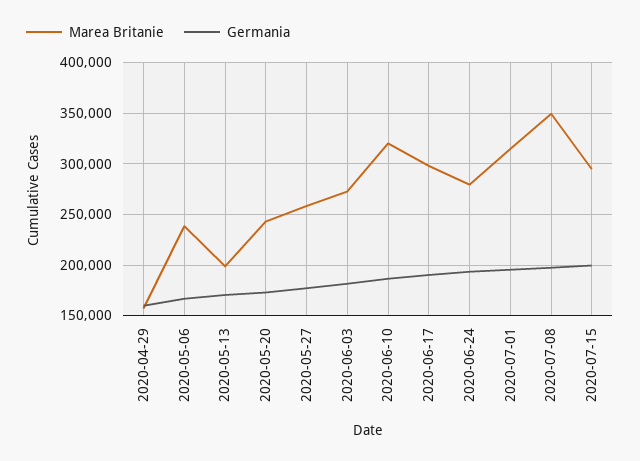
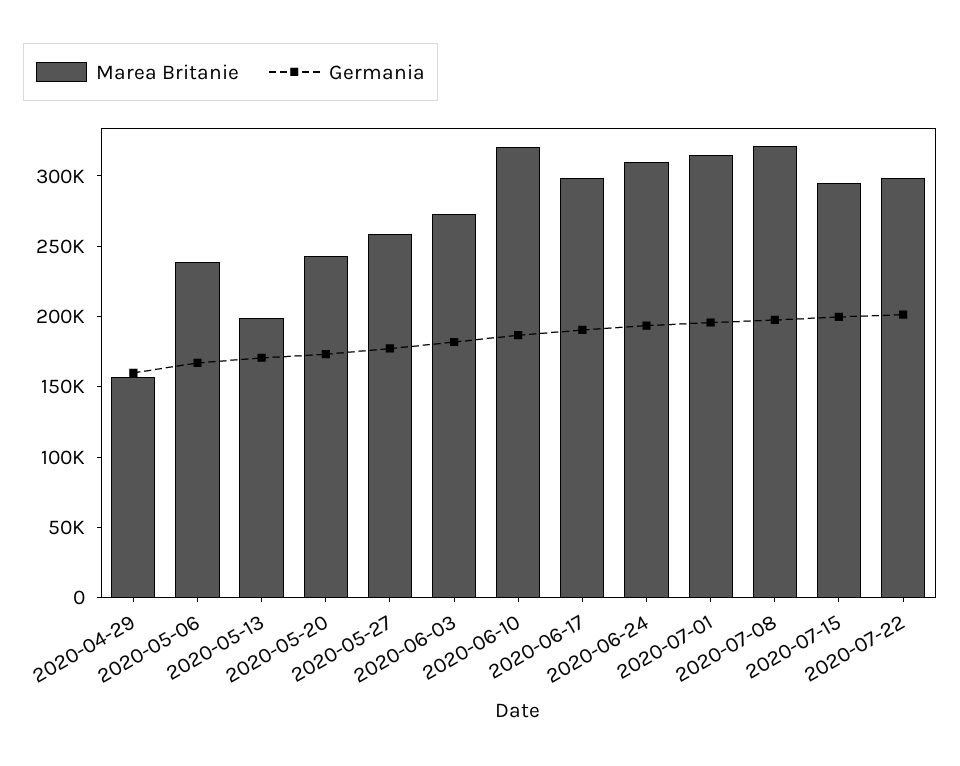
Marea Britanie, 2020-06-24: 280000 -> 310000
Marea Britanie, 2020-07-08: 350000 -> 320000
Marea Britanie, 2020-07-22: none -> 300000
Germania, 2020-07-22: none -> 200000

